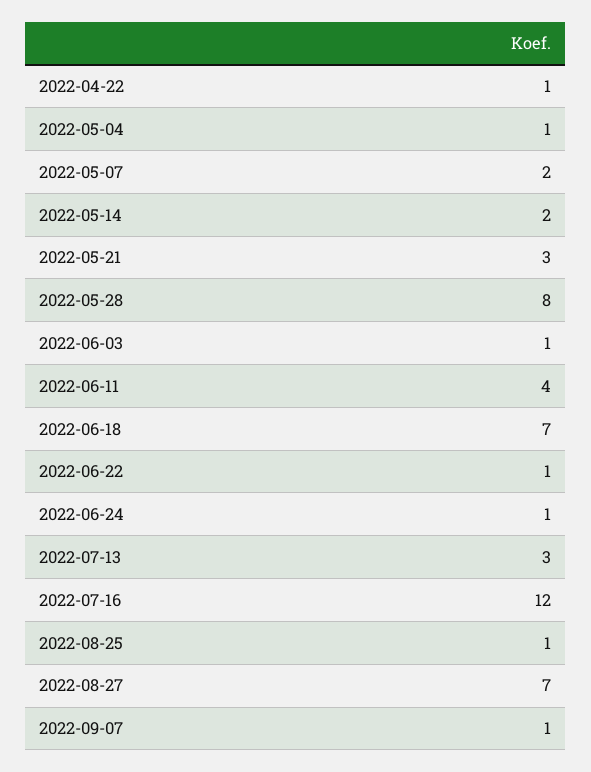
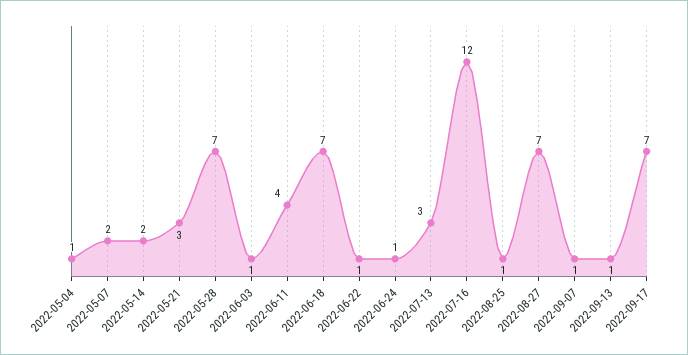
2022-04-22: 1 -> none
2022-05-28: 8 -> 7
2022-09-13: none -> 1
2022-09-17: none -> 7

